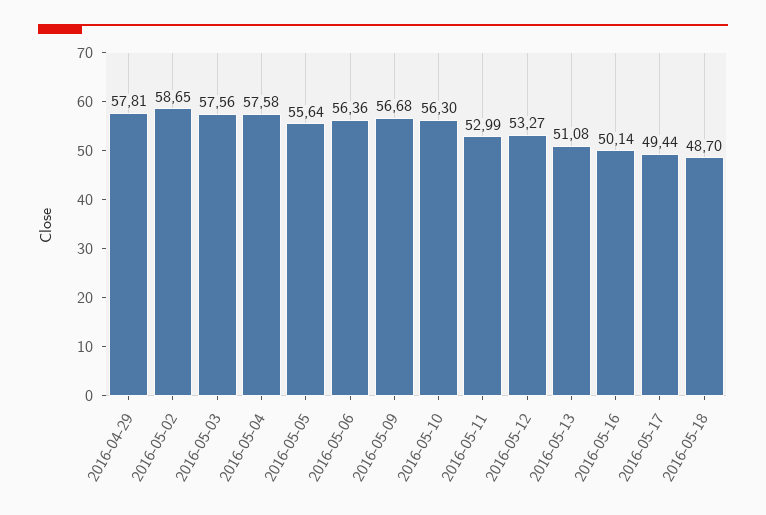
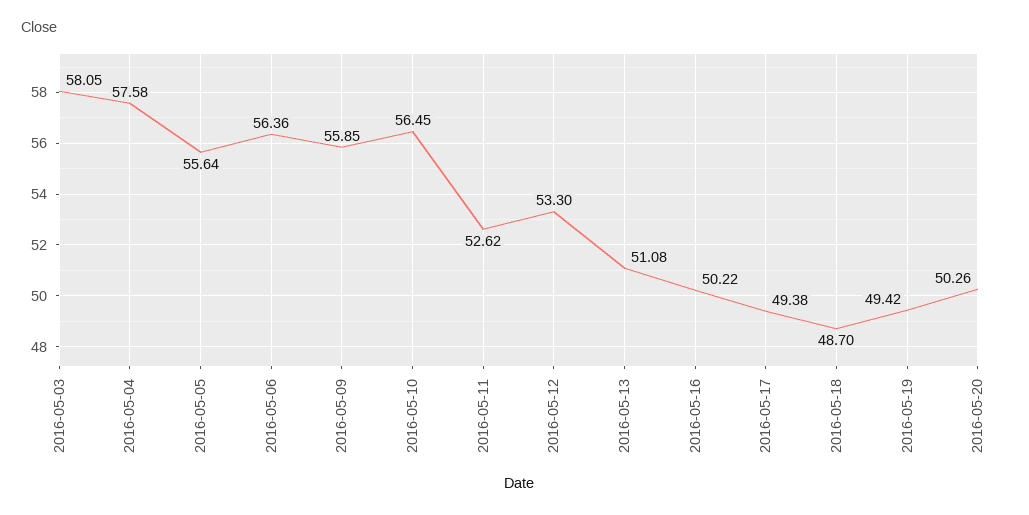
2016-04-29: 57.81 -> none
2016-05-02: 58.65 -> none
2016-05-03: 57.56 -> 58.05
2016-05-09: 56.68 -> 55.85
2016-05-10: 56.3 -> 56.45
2016-05-11: 52.99 -> 52.62
2016-05-12: 53.27 -> 53.3
2016-05-16: 50.14 -> 50.22
2016-05-17: 49.44 -> 49.38
2016-05-19: none -> 49.42
2016-05-20: none -> 50.26

